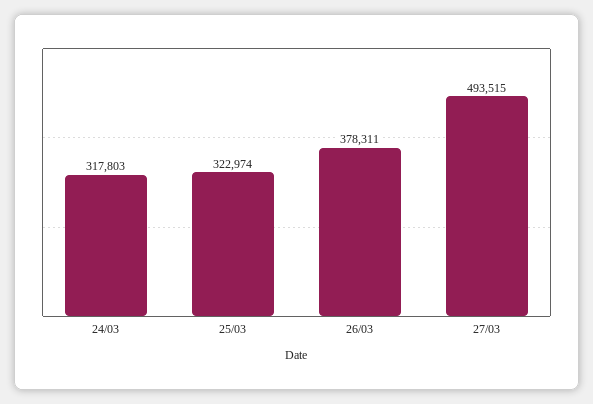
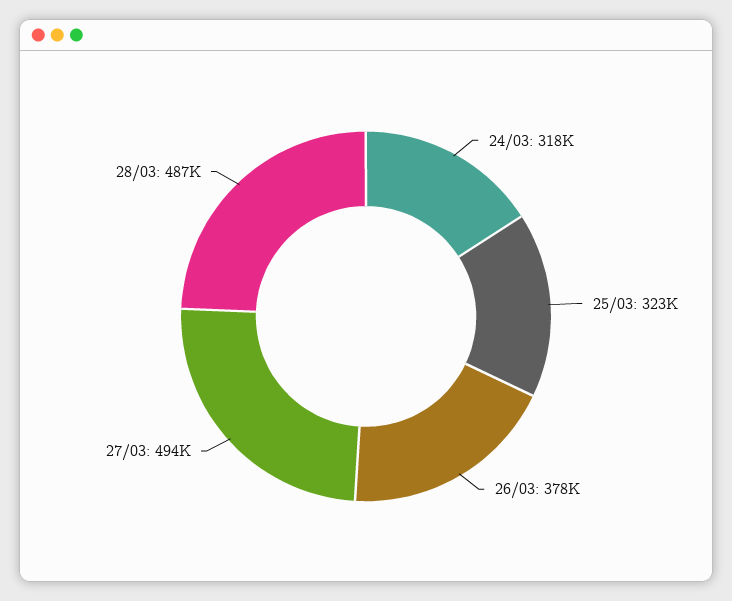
28/03: none -> 487000

